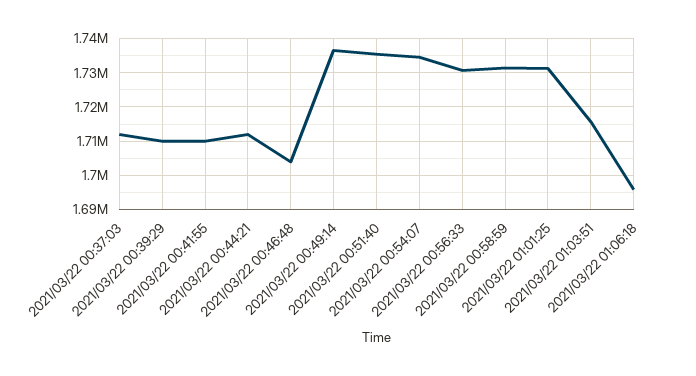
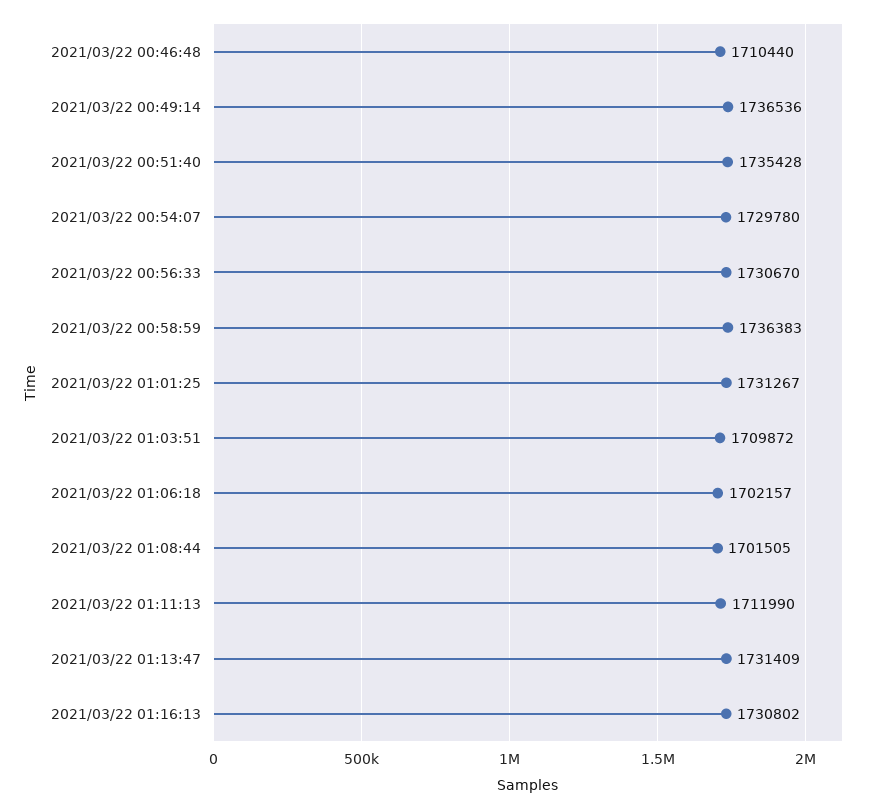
2021/03/22 00:37:03: 1712000 -> none
2021/03/22 00:39:29: 1710000 -> none
2021/03/22 00:41:55: 1710000 -> none
2021/03/22 00:44:21: 1712000 -> none
2021/03/22 00:46:48: 1704000 -> 1710440
2021/03/22 00:54:07: 1734000 -> 1729780
2021/03/22 00:58:59: 1732000 -> 1736383
2021/03/22 01:03:51: 1716000 -> 1709872
2021/03/22 01:06:18: 1696000 -> 1702157
2021/03/22 01:08:44: none -> 1701505
2021/03/22 01:11:13: none -> 1711990
2021/03/22 01:13:47: none -> 1731409
2021/03/22 01:16:13: none -> 1730802

